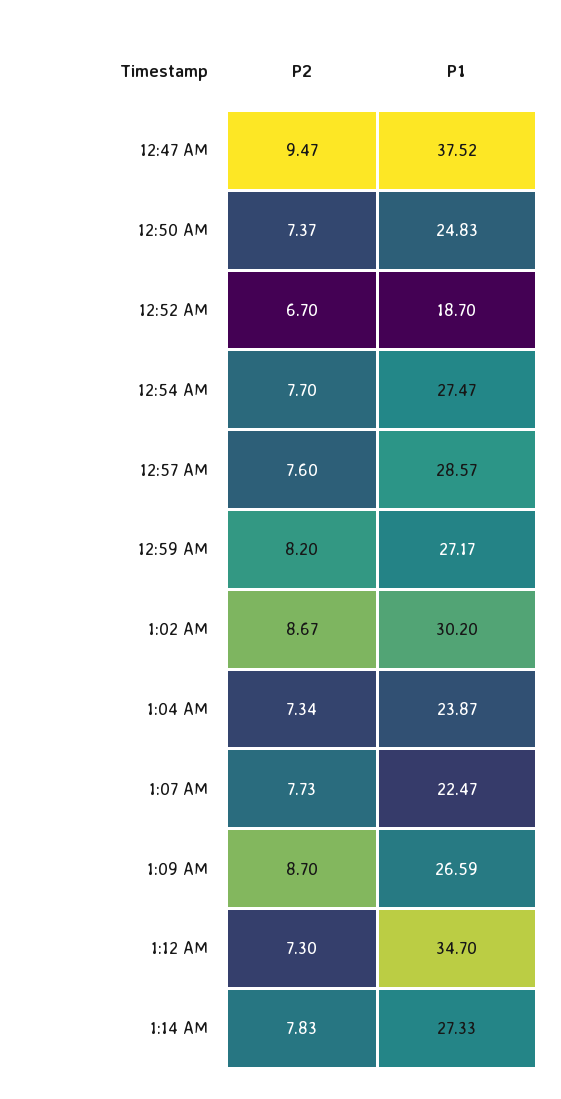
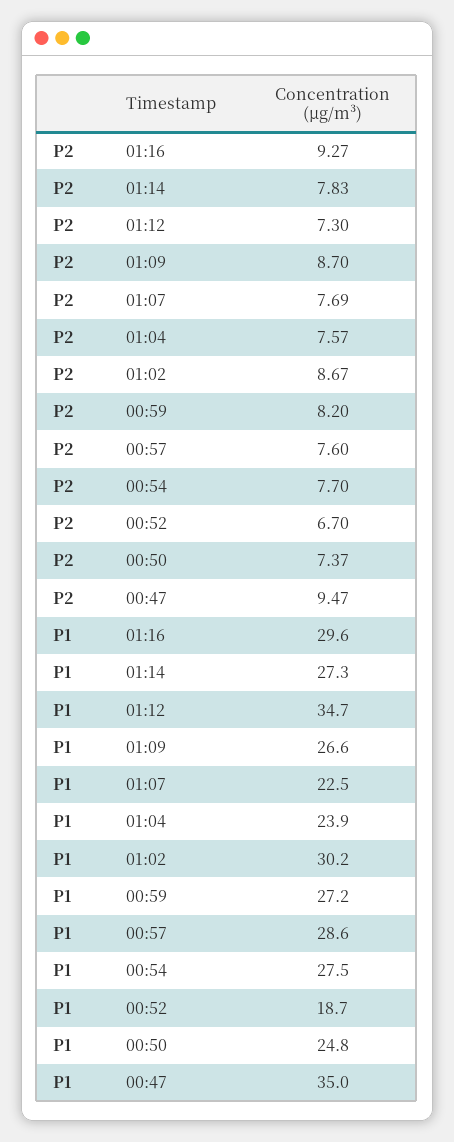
P1, 12:47 AM: 37.52 -> 35
P2, 1:04 AM: 7.34 -> 7.57
P2, 1:07 AM: 7.73 -> 7.69
P2, 01:16: none -> 9.27
P1, 01:16: none -> 29.6

